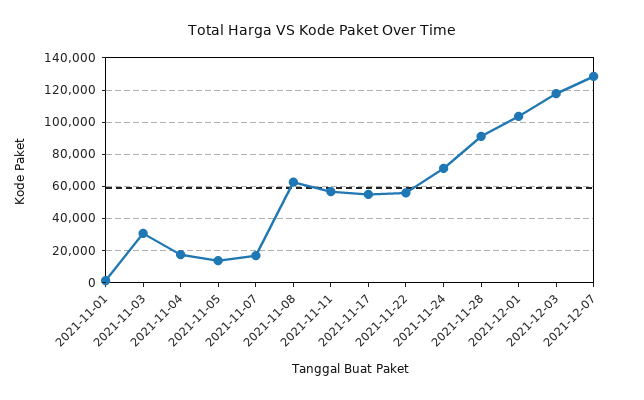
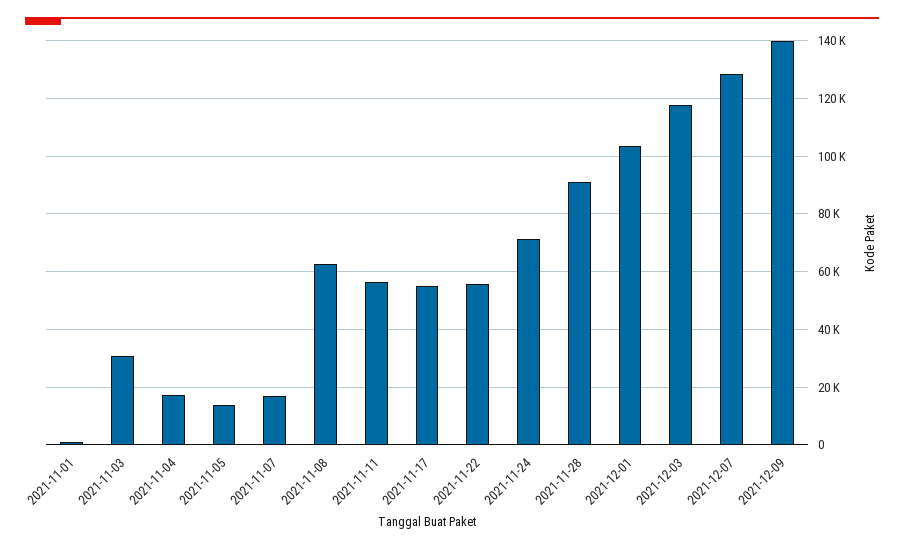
2021-12-09: none -> 140000

